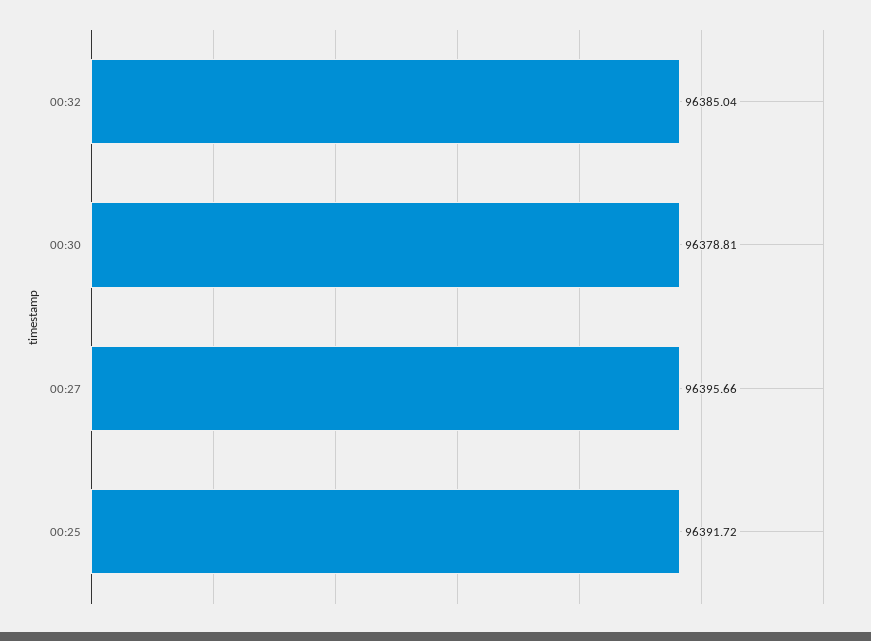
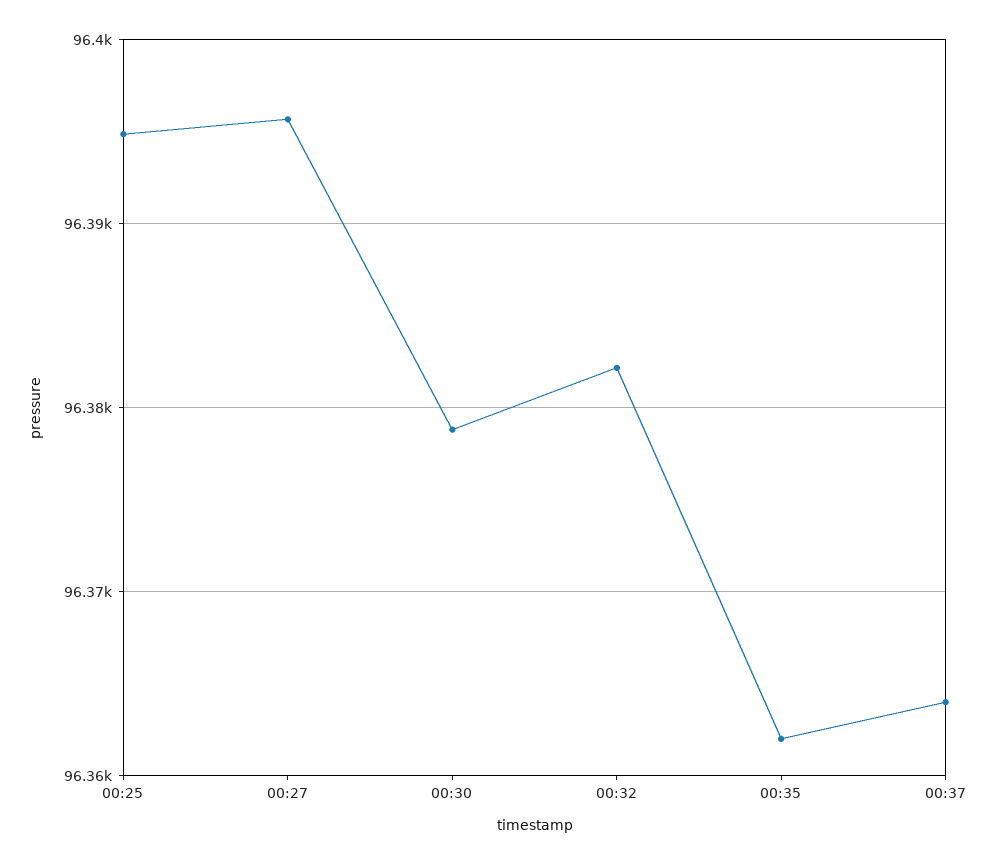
00:32: 96385.04 -> 96382
00:25: 96391.72 -> 96395
00:35: none -> 96362
00:37: none -> 96364

